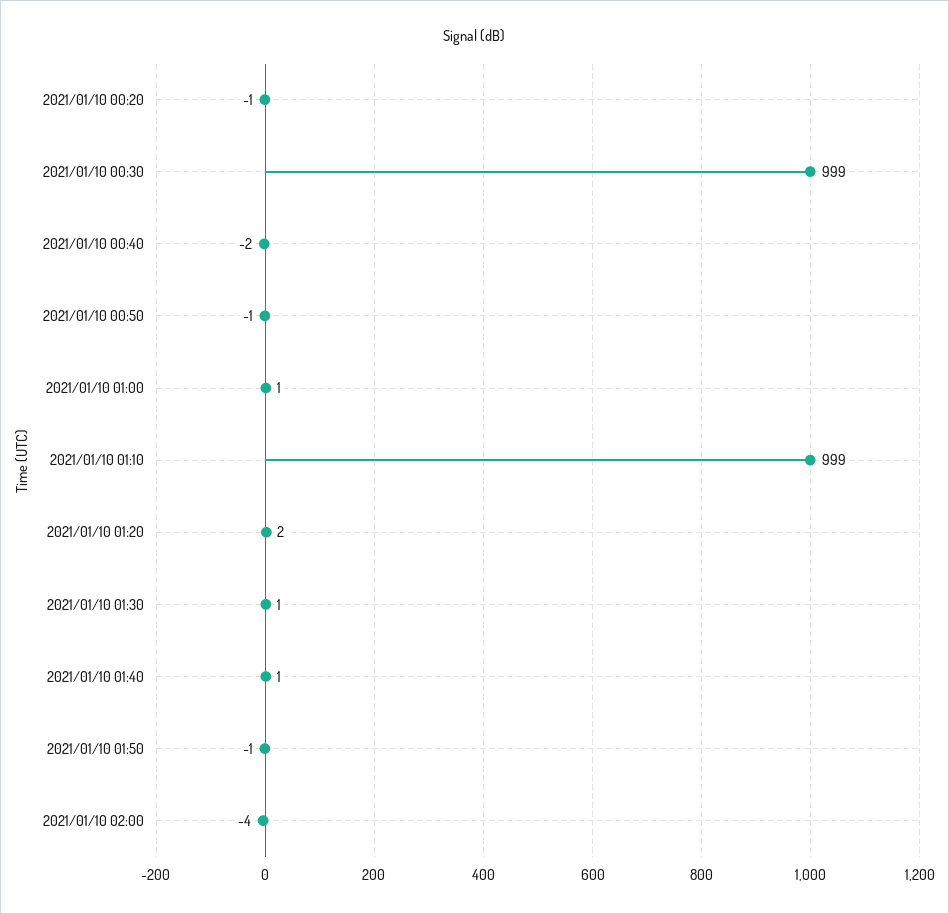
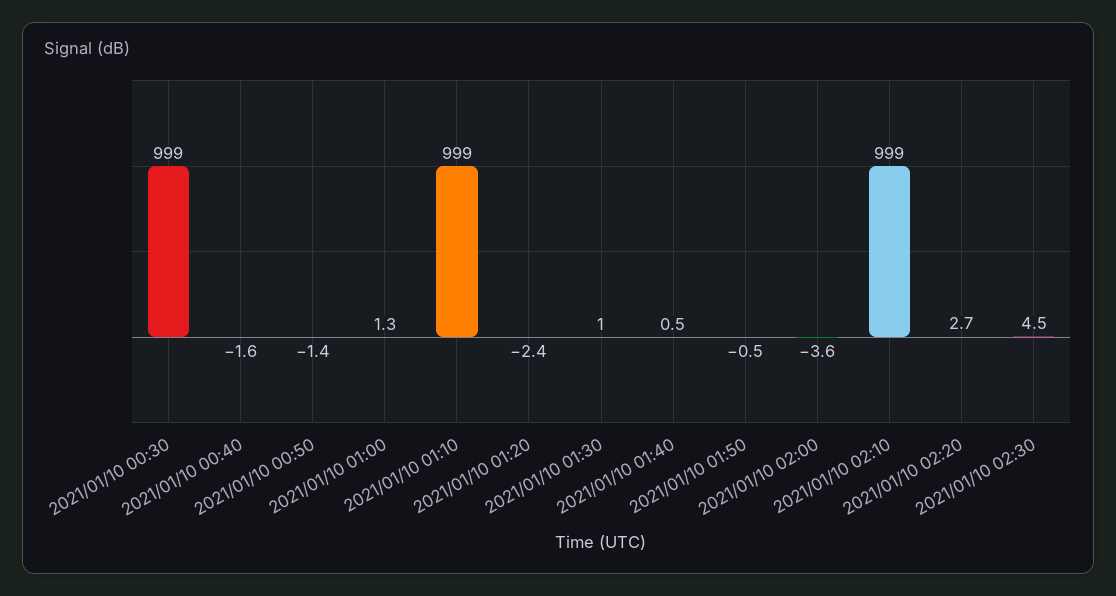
2021/01/10 00:20: -1 -> none
2021/01/10 01:20: 2 -> -2.4
2021/01/10 02:10: none -> 999
2021/01/10 02:20: none -> 2.7
2021/01/10 02:30: none -> 4.5

